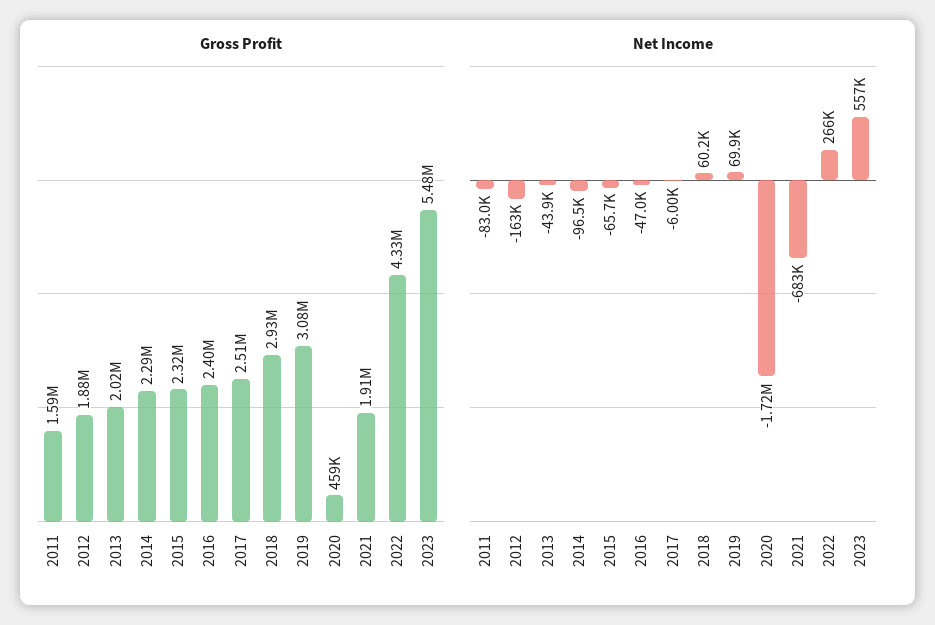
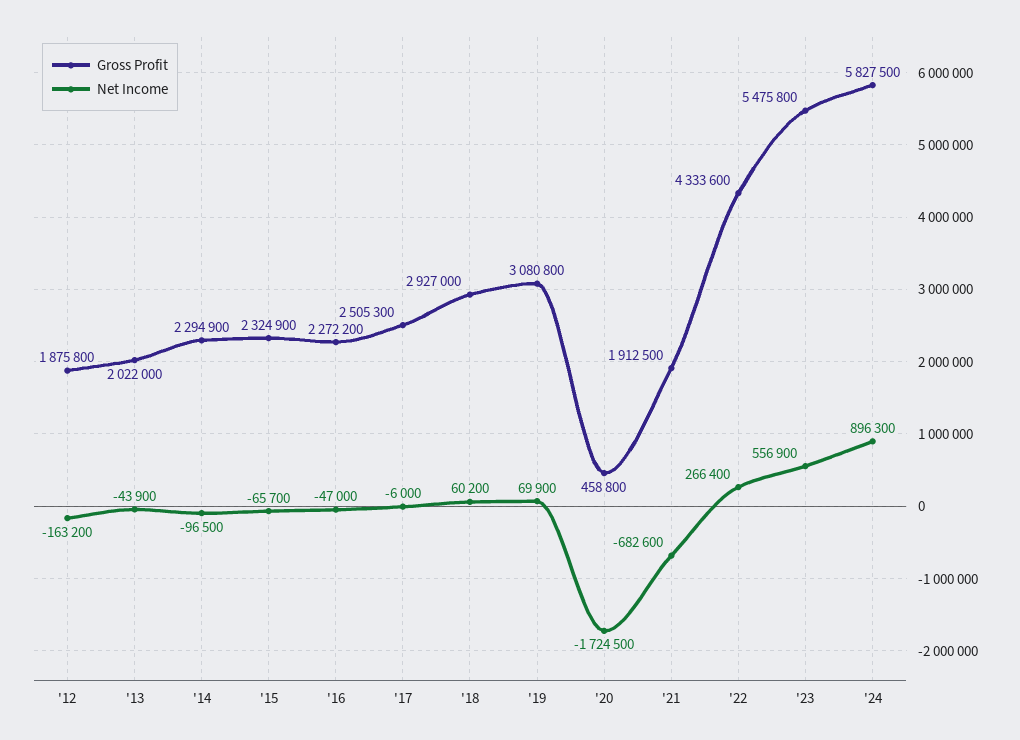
Gross Profit, 2011: 1590000 -> none
Gross Profit, 2016: 2400000 -> 2272200
Net Income, 2011: -83000 -> none
Gross Profit, '24: none -> 5827500
Net Income, '24: none -> 896300

